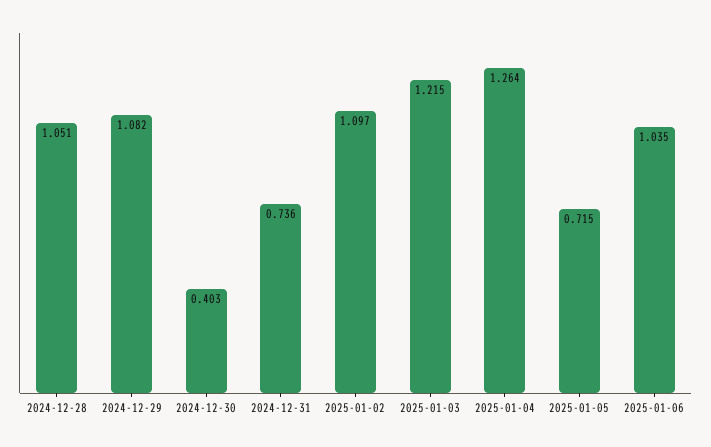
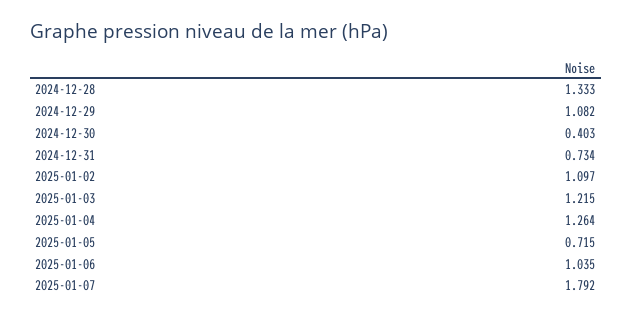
2024-12-28: 1.051 -> 1.333
2024-12-31: 0.736 -> 0.734
2025-01-07: none -> 1.792

